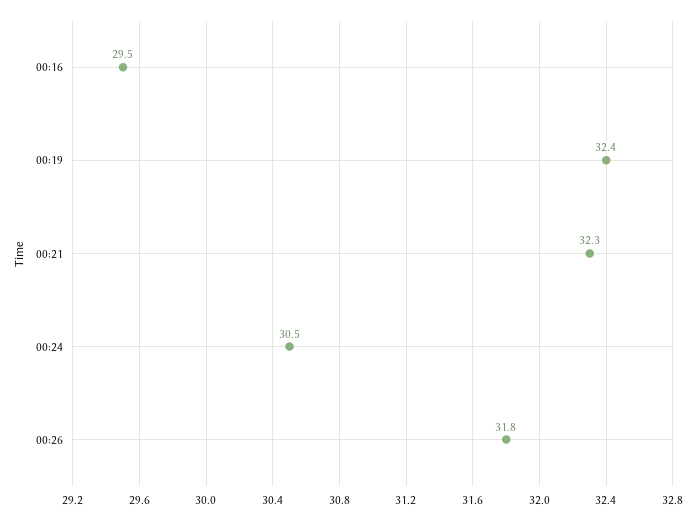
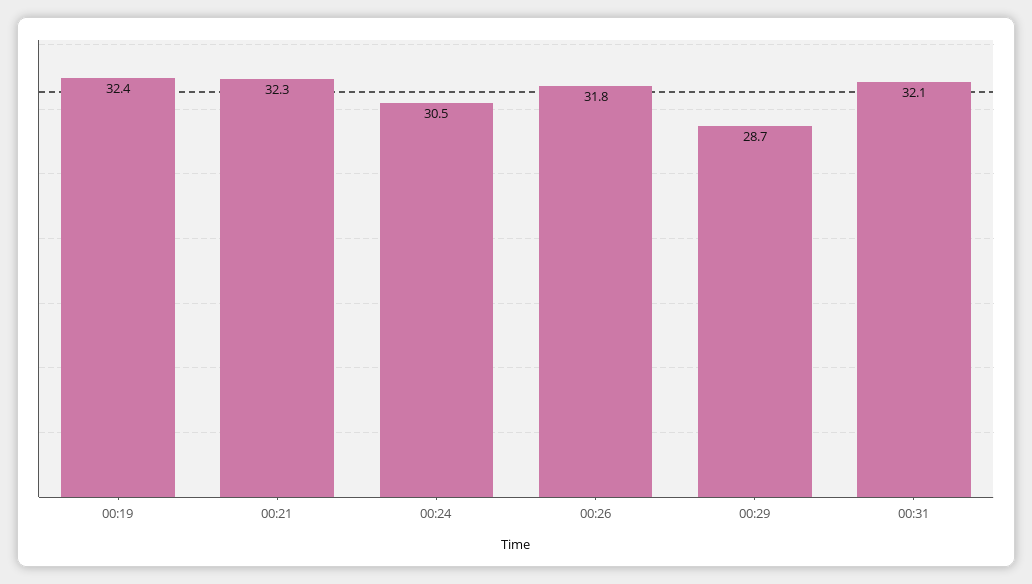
00:16: 29.5 -> none
00:29: none -> 28.7
00:31: none -> 32.1

